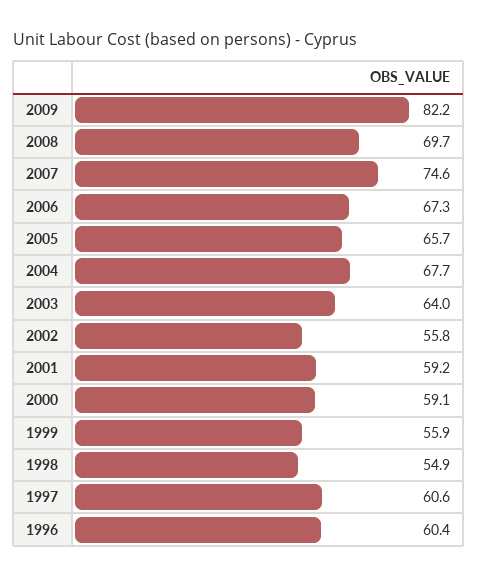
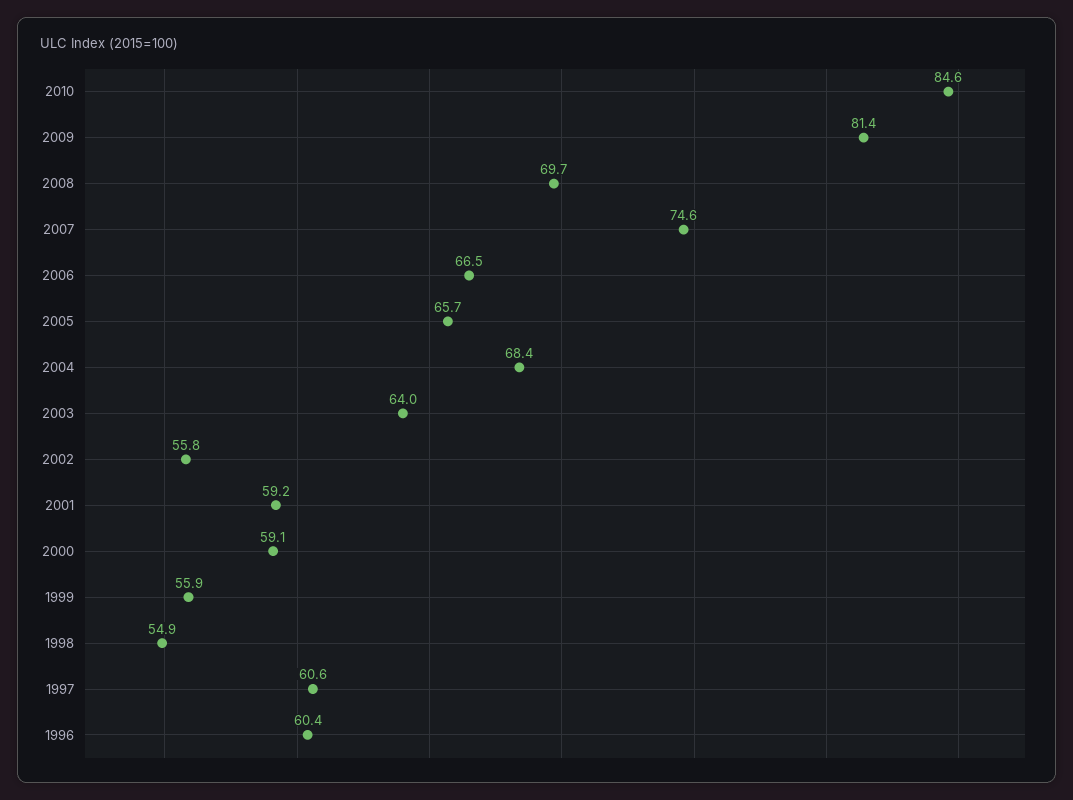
2009: 82.2 -> 81.4
2006: 67.3 -> 66.5
2004: 67.7 -> 68.4
2010: none -> 84.6

